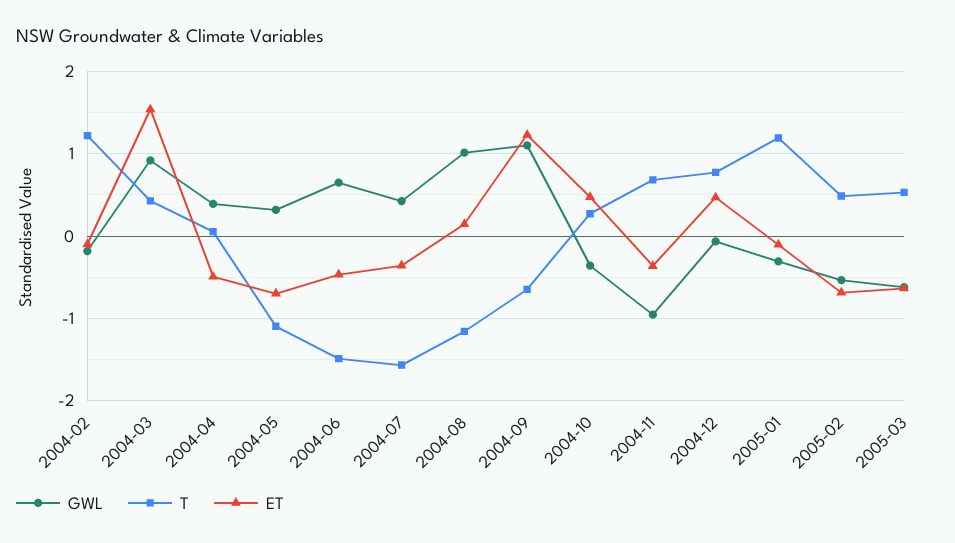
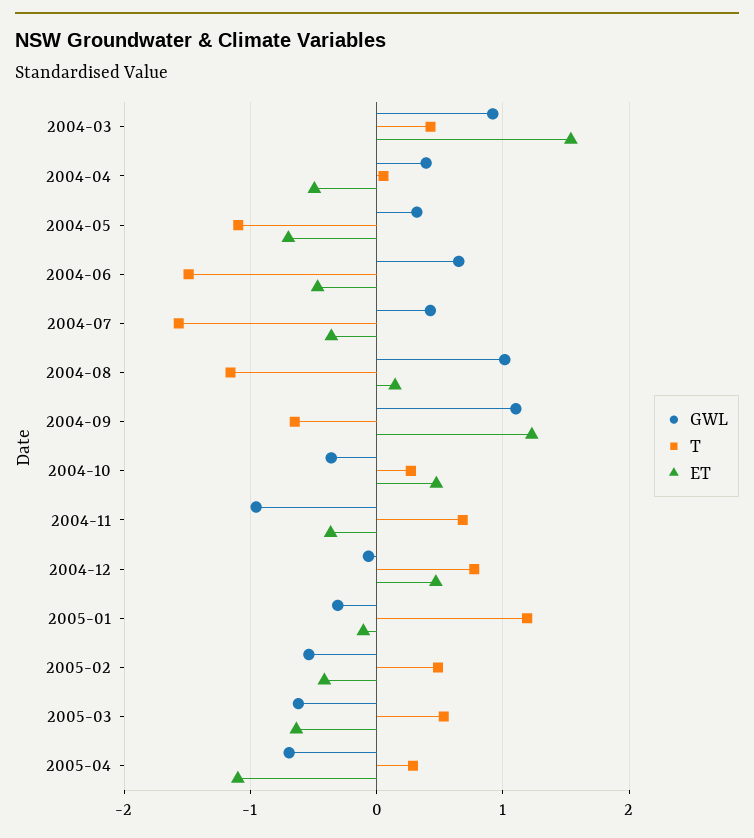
GWL, 2004-02: -0.2 -> none
T, 2004-02: 1.2 -> none
ET, 2004-02: -0.1 -> none
ET, 2005-02: -0.7 -> -0.4
GWL, 2005-04: none -> -0.7
T, 2005-04: none -> 0.3
ET, 2005-04: none -> -1.1

